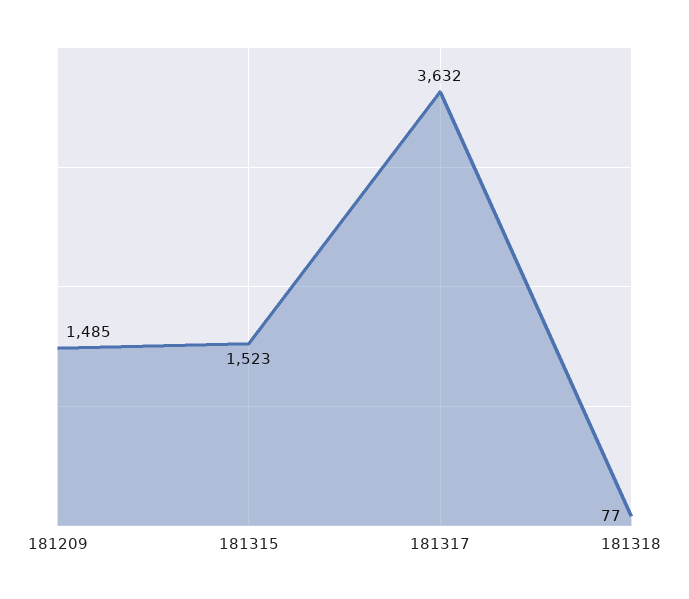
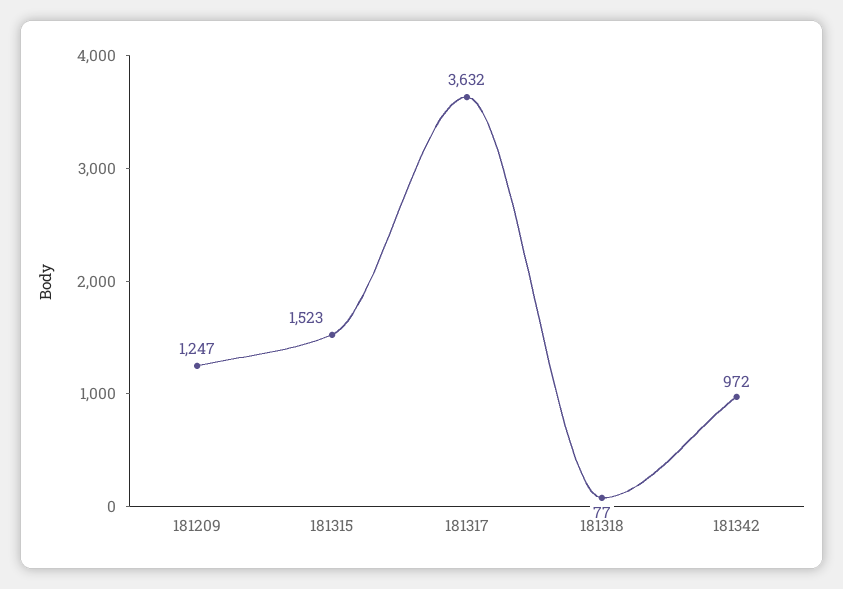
181209: 1485 -> 1247
181342: none -> 972

